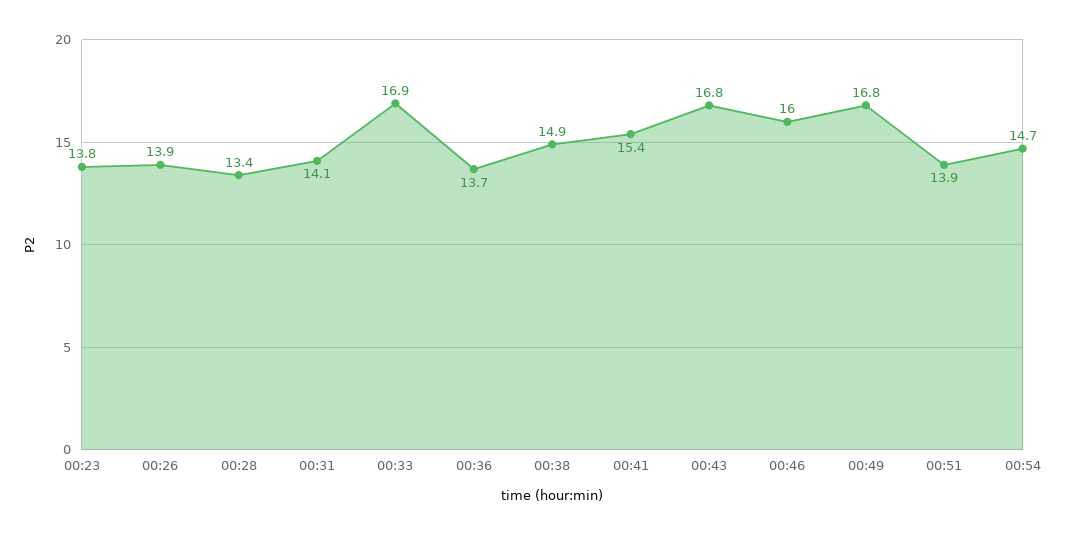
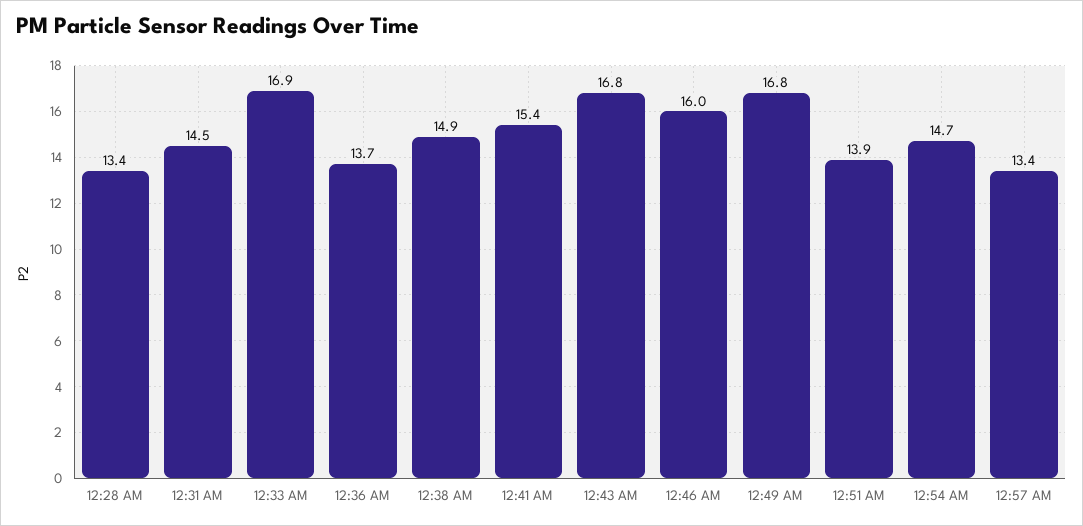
00:23: 13.8 -> none
00:26: 13.9 -> none
00:31: 14.1 -> 14.5
12:57 AM: none -> 13.4

